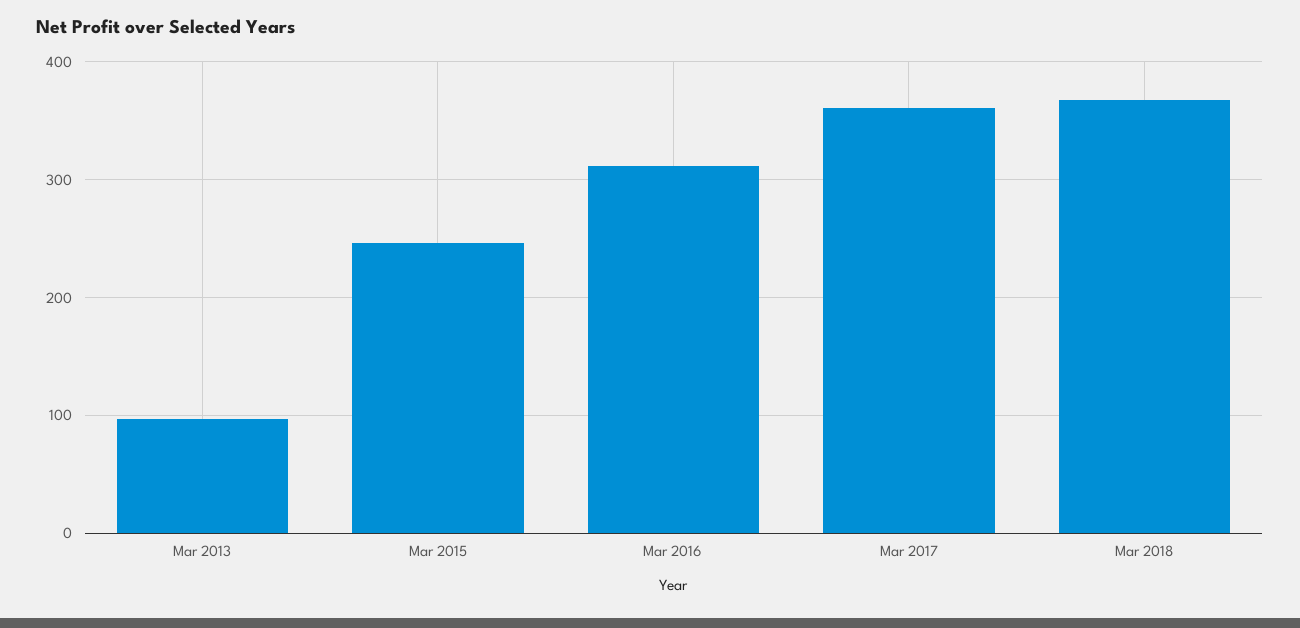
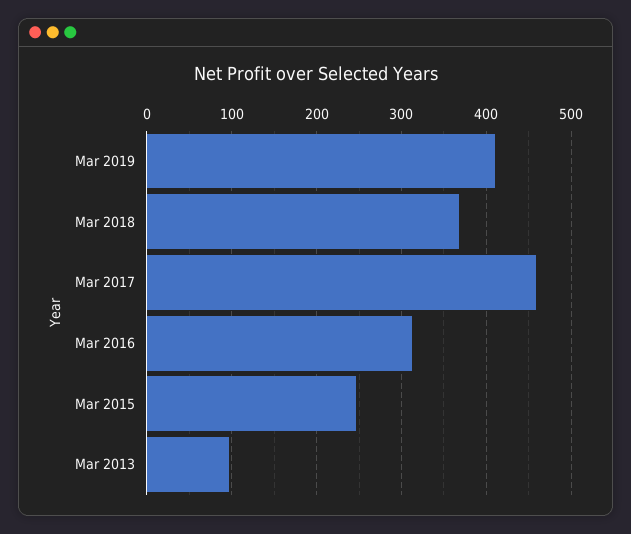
Mar 2017: 360 -> 460
Mar 2019: none -> 410

